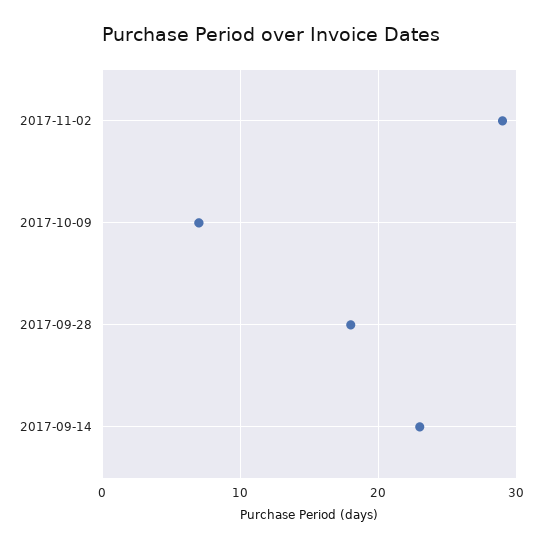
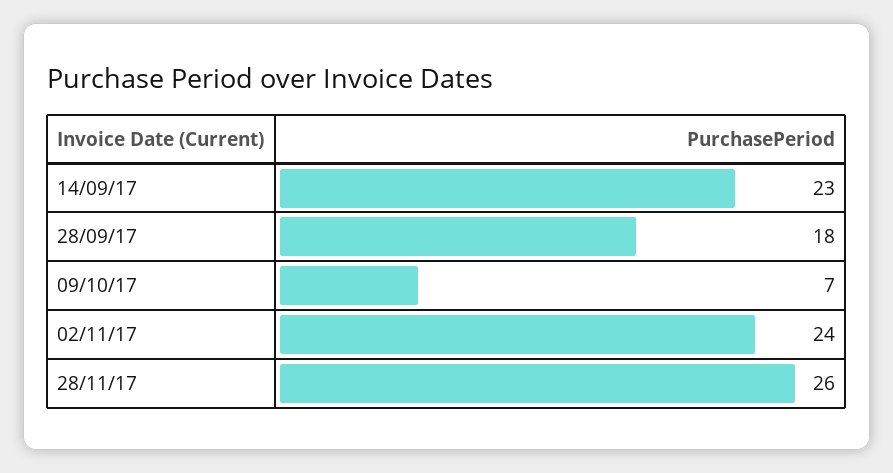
2017-11-02: 29 -> 24
28/11/17: none -> 26

